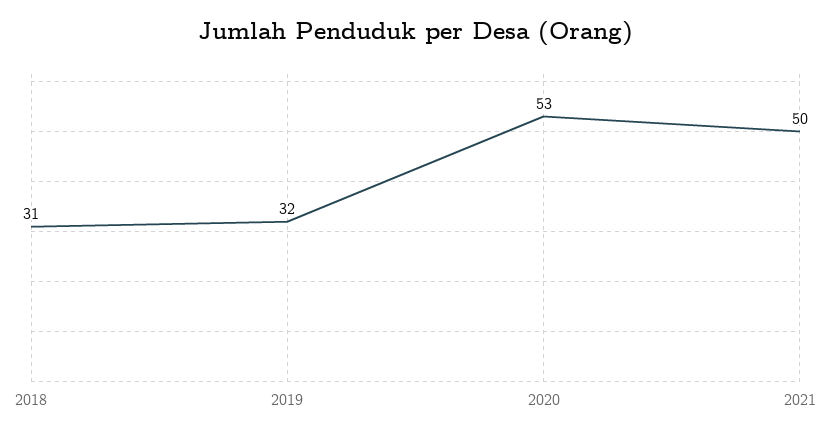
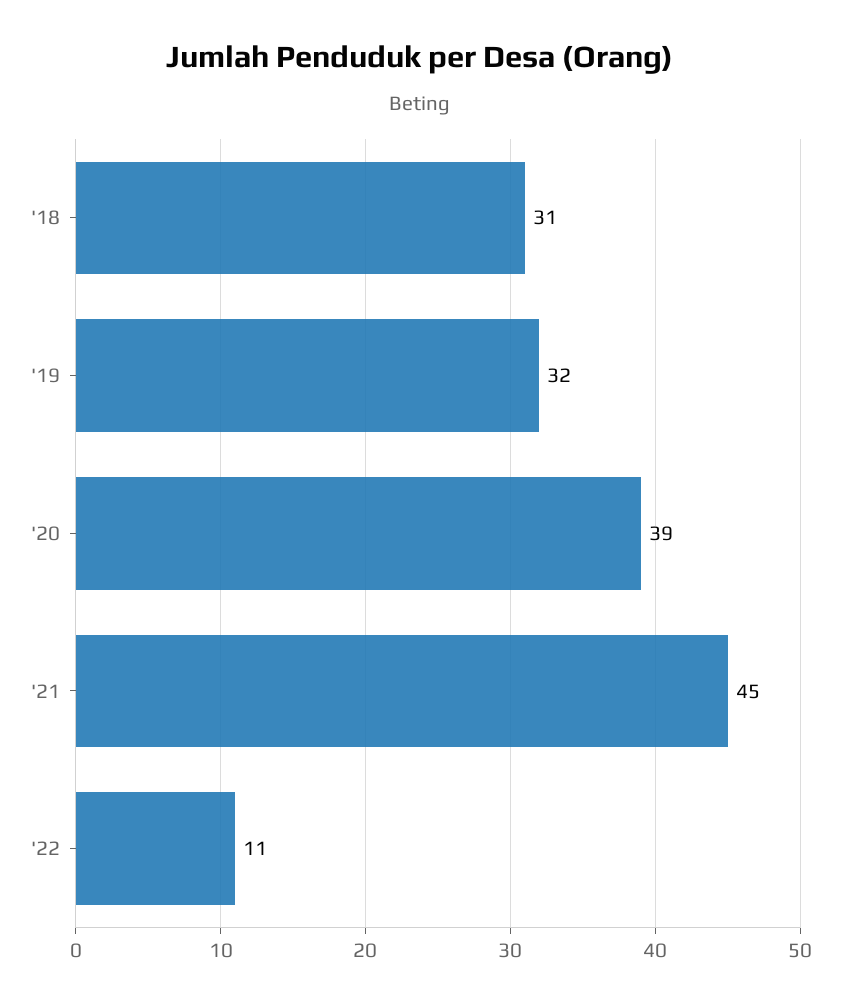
2020: 53 -> 39
2021: 50 -> 45
'22: none -> 11

